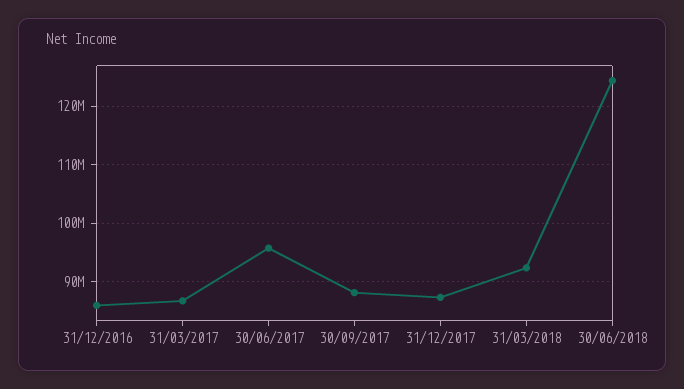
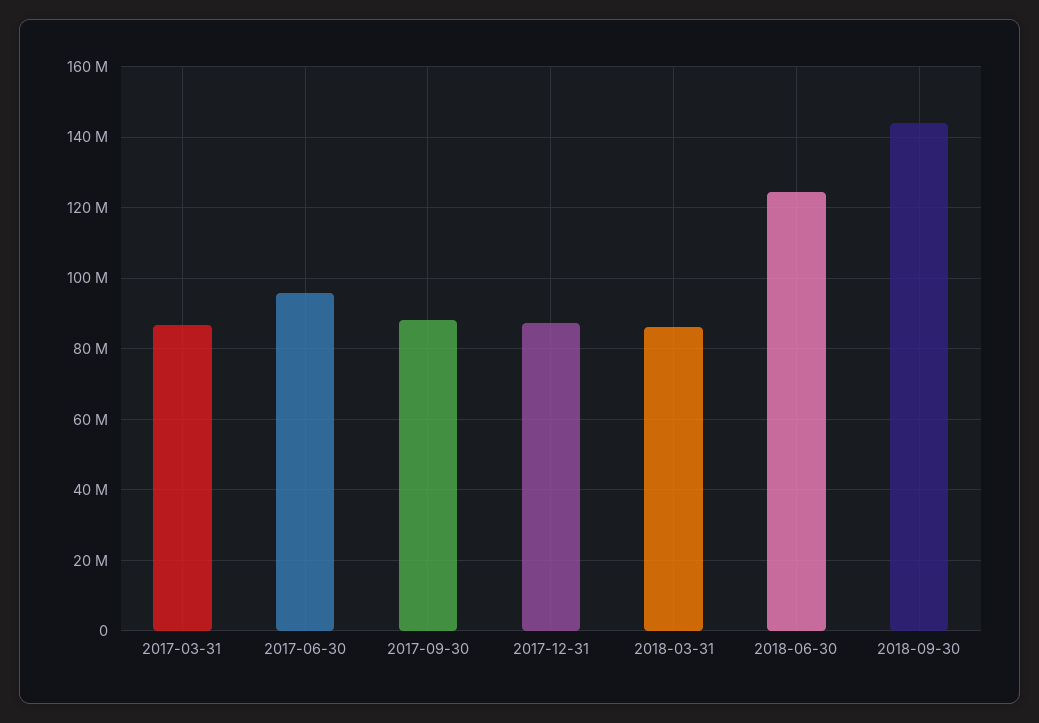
31/12/2016: 86000000 -> none
31/03/2018: 92000000 -> 86000000
2018-09-30: none -> 144000000

